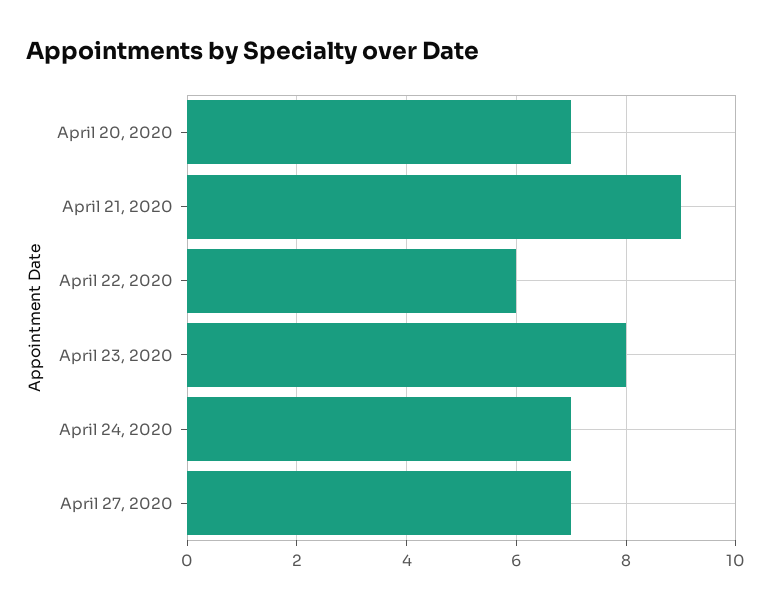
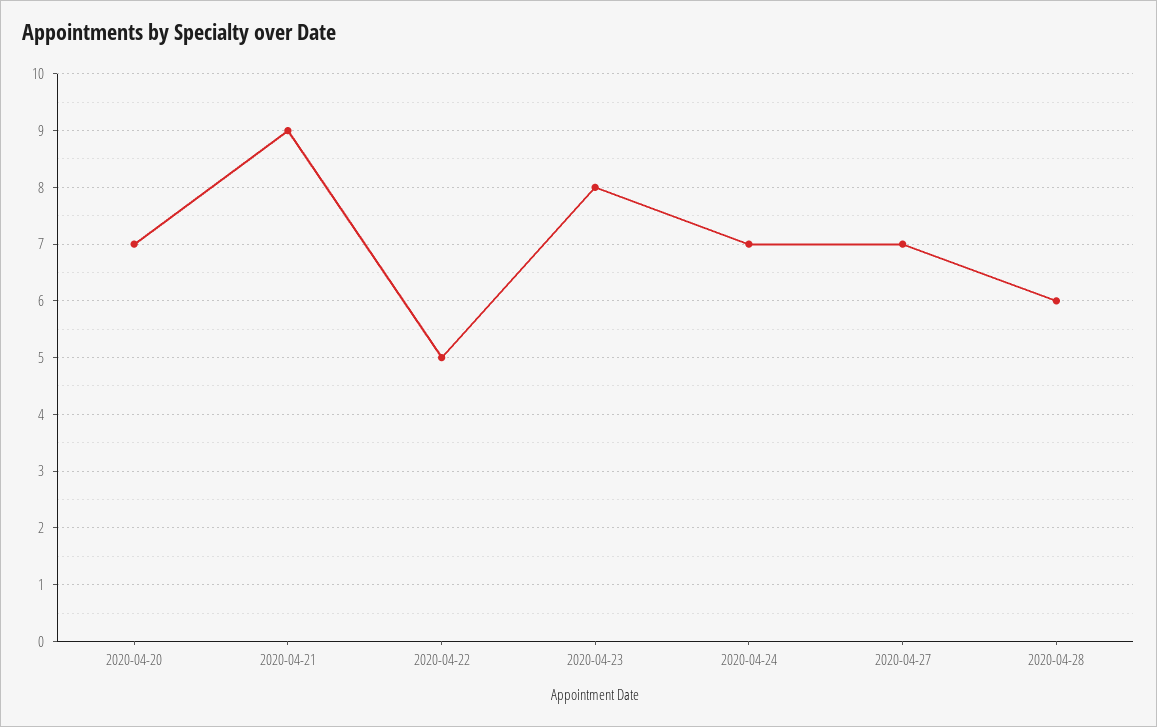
April 22, 2020: 6 -> 5
2020-04-28: none -> 6

